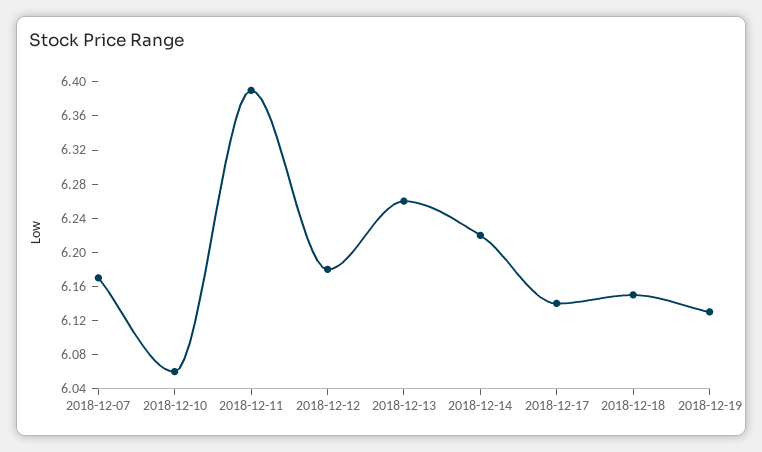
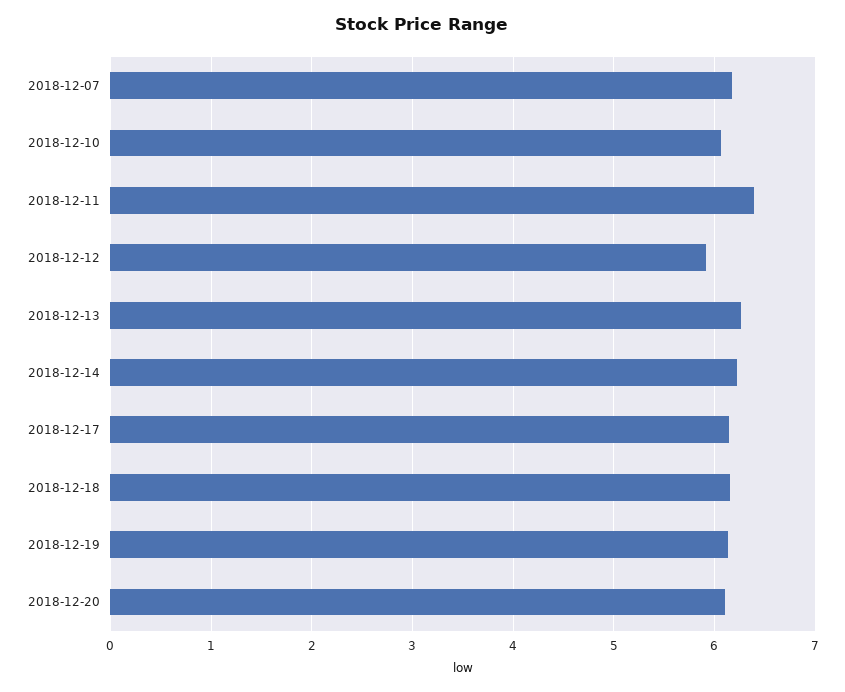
2018-12-12: 6.18 -> 5.9
2018-12-20: none -> 6.1

